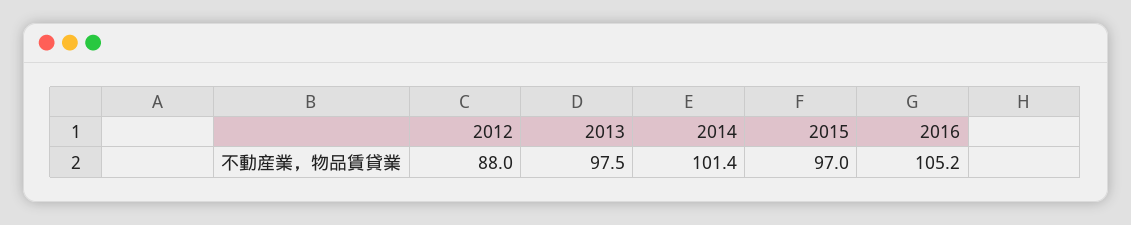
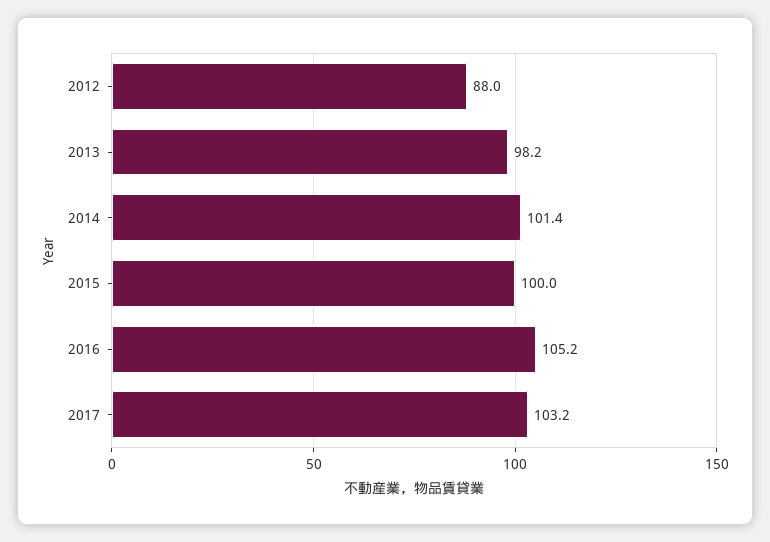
2013: 97.5 -> 98.2
2015: 97 -> 100
2017: none -> 103.2

